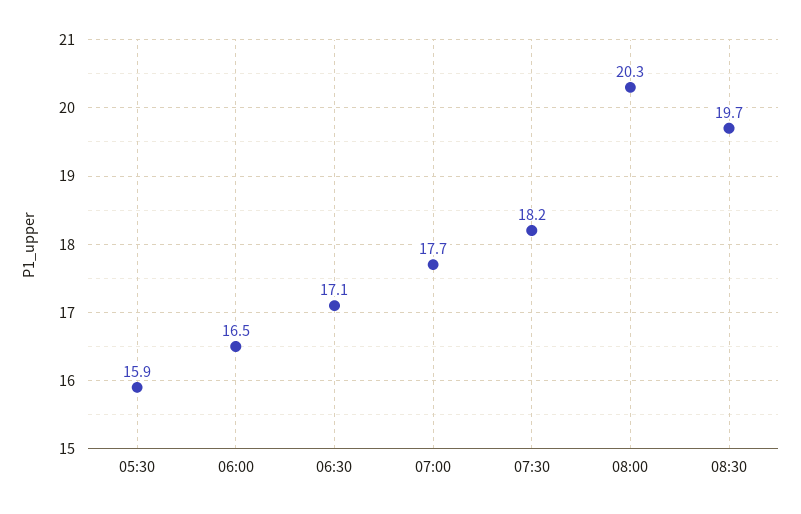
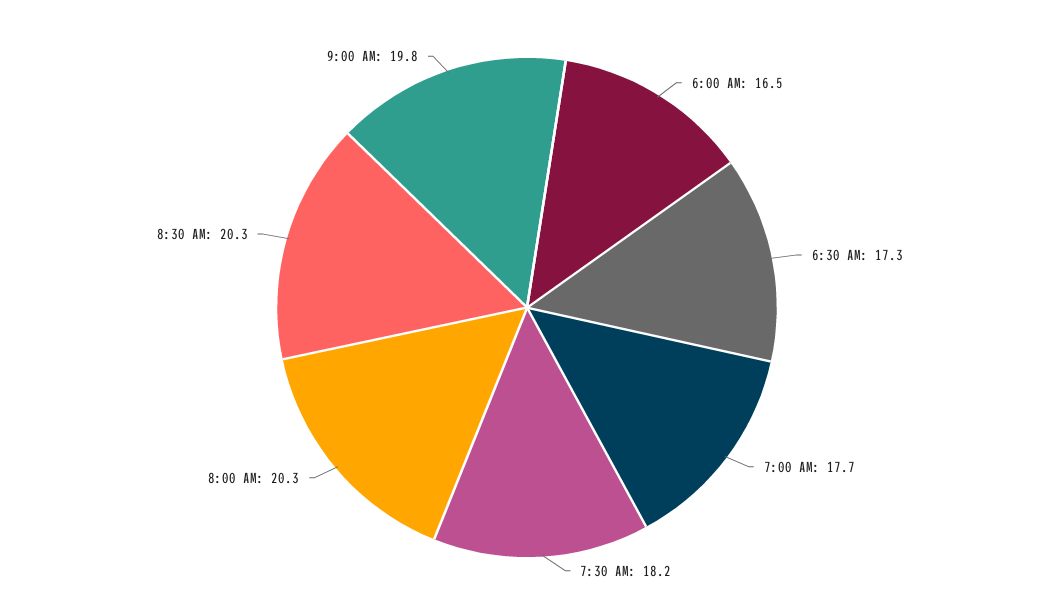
05:30: 15.9 -> none
06:30: 17.1 -> 17.3
08:30: 19.7 -> 20.3
9:00 AM: none -> 19.8

